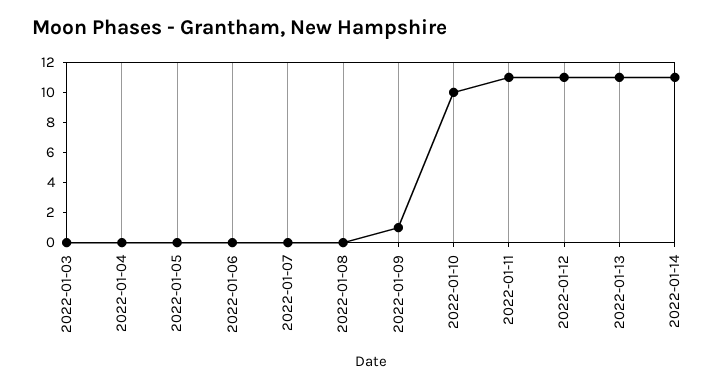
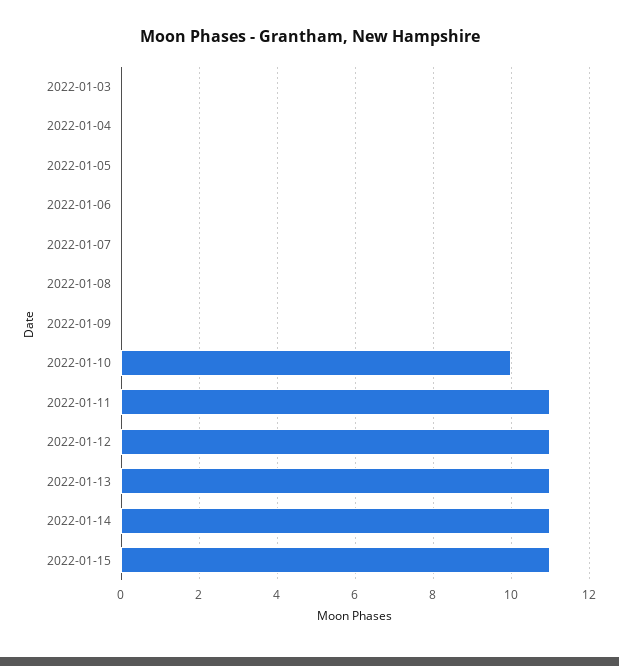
2022-01-09: 1 -> 0
2022-01-15: none -> 11

